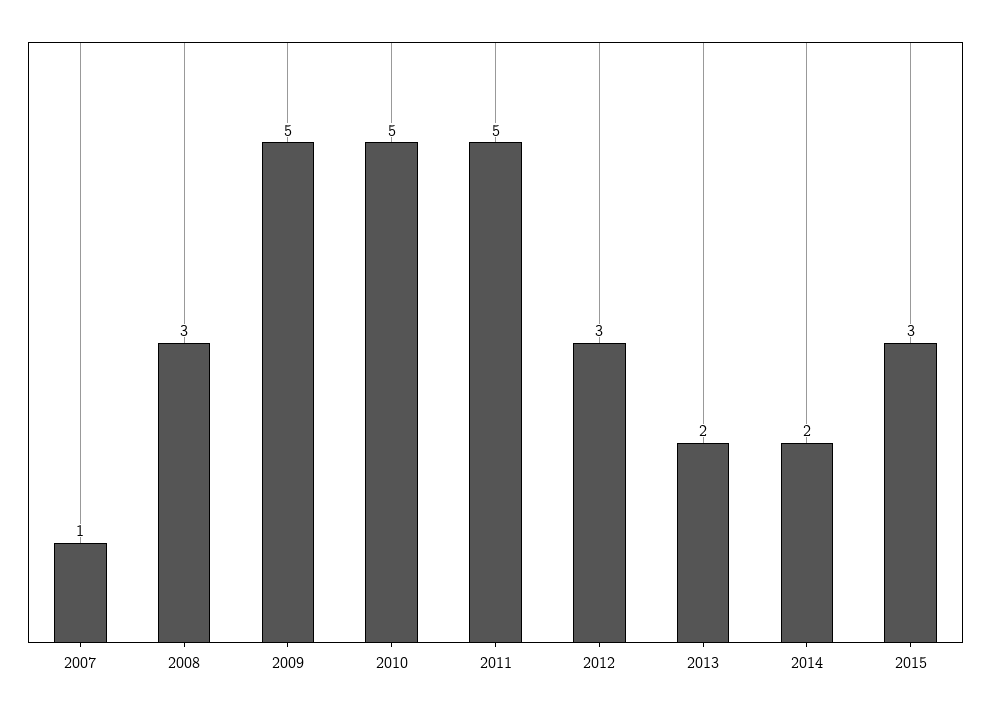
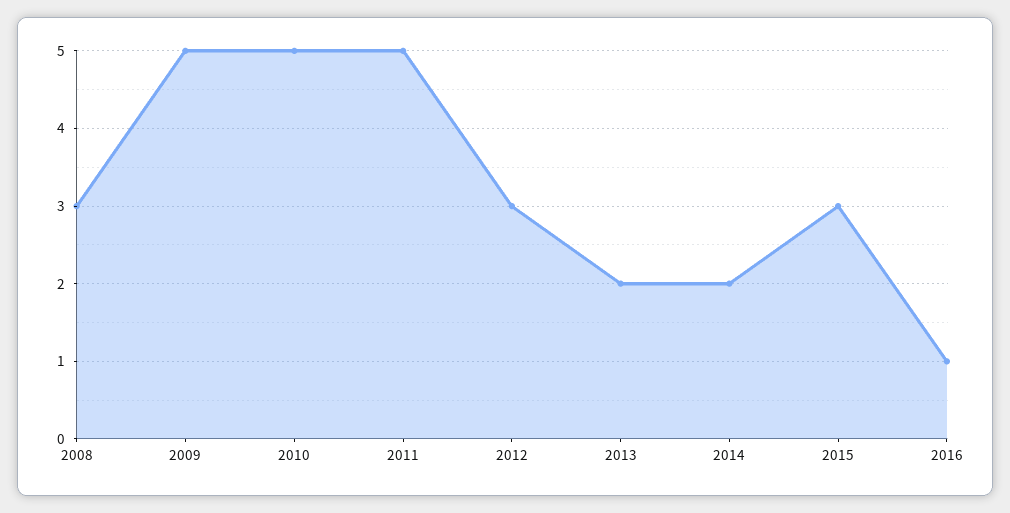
2007: 1 -> none
2016: none -> 1

